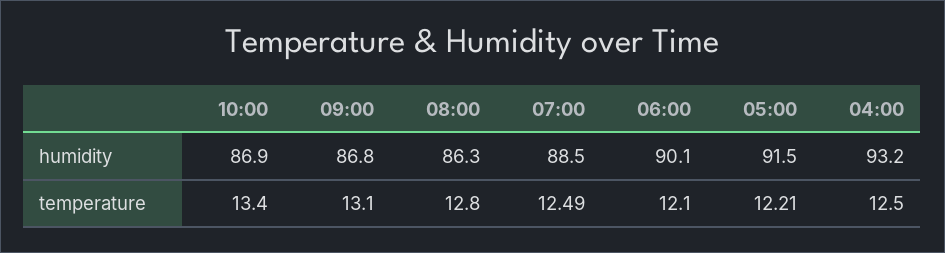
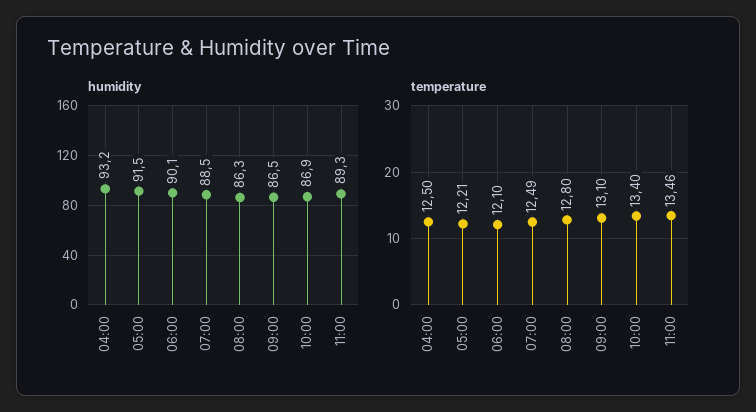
humidity, 09:00: 86.8 -> 86.5
humidity, 11:00: none -> 89.3
temperature, 11:00: none -> 13.46

